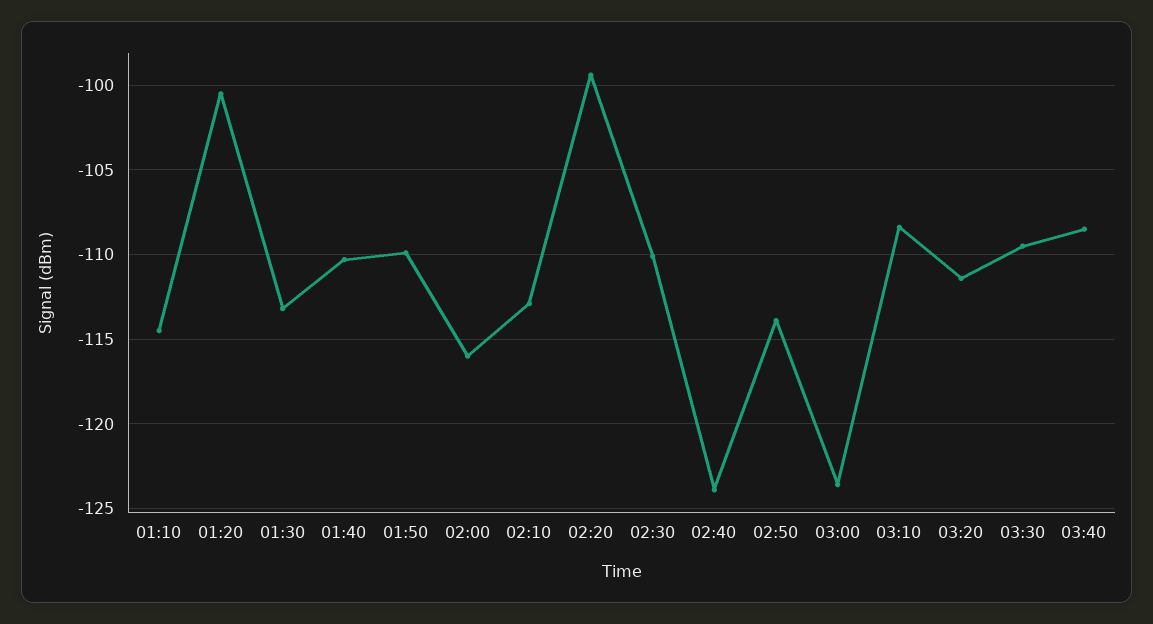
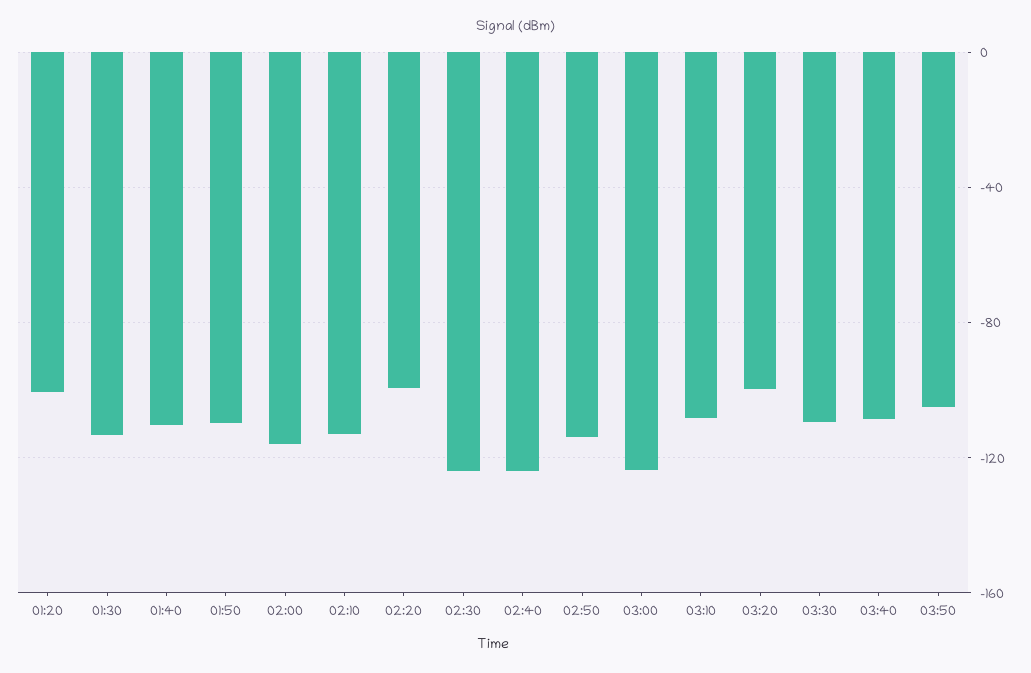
01:10: -114.5 -> none
02:30: -110 -> -125
03:20: -111.5 -> -100
03:50: none -> -105

